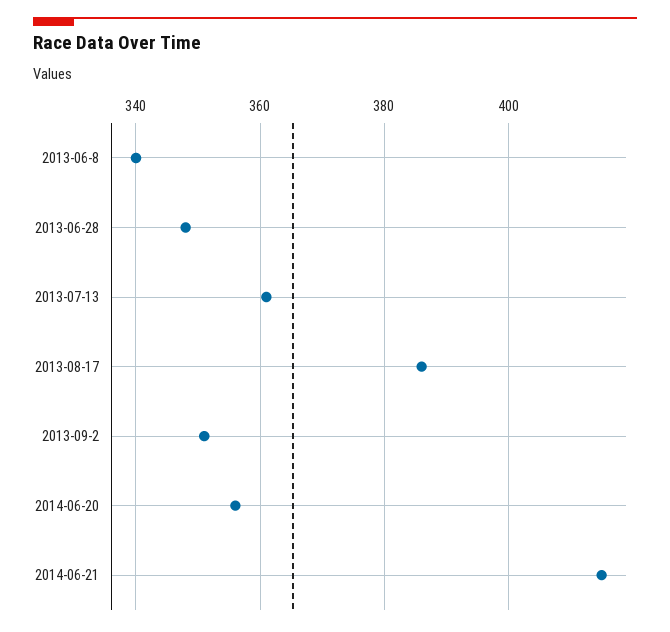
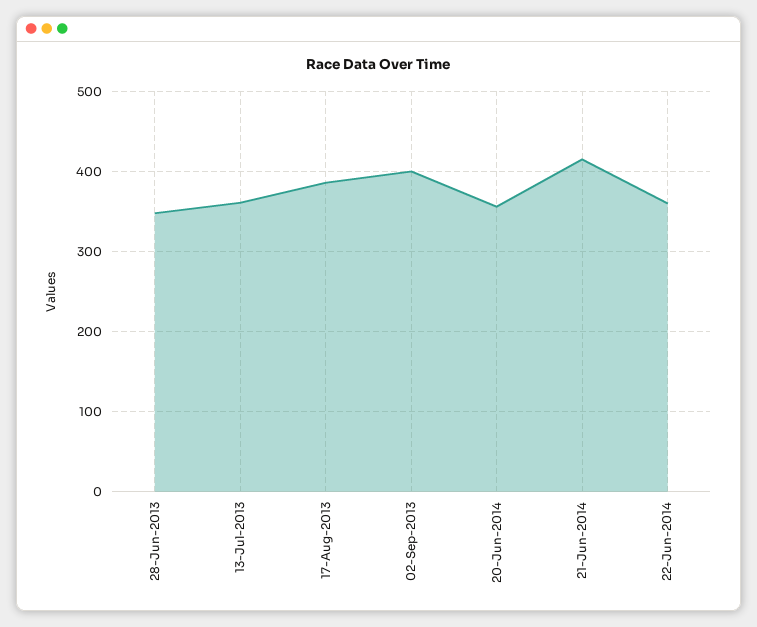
2013-06-8: 340 -> none
2013-09-2: 350 -> 400
22-Jun-2014: none -> 360

